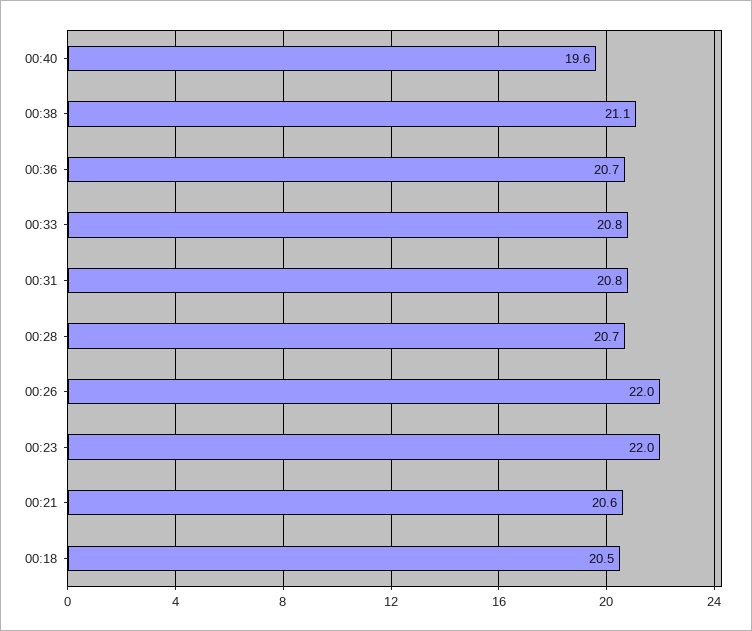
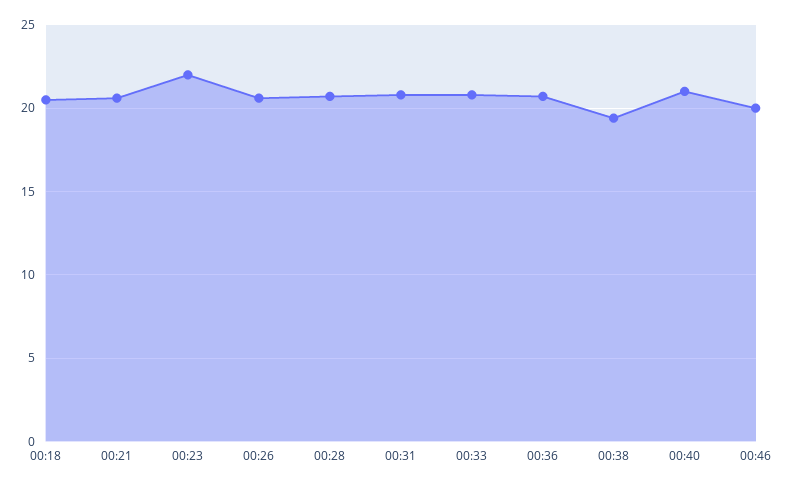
00:40: 19.6 -> 21
00:38: 21.1 -> 19.5
00:26: 22 -> 20.5
00:46: none -> 20

